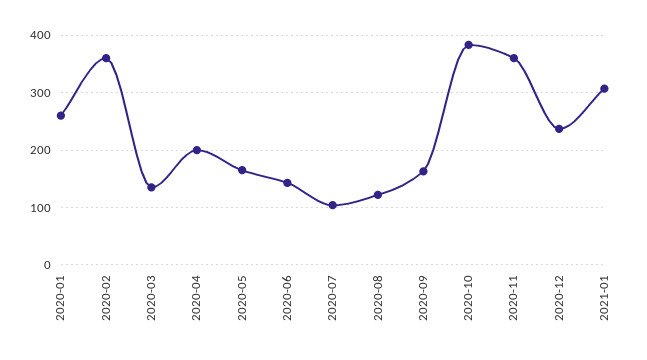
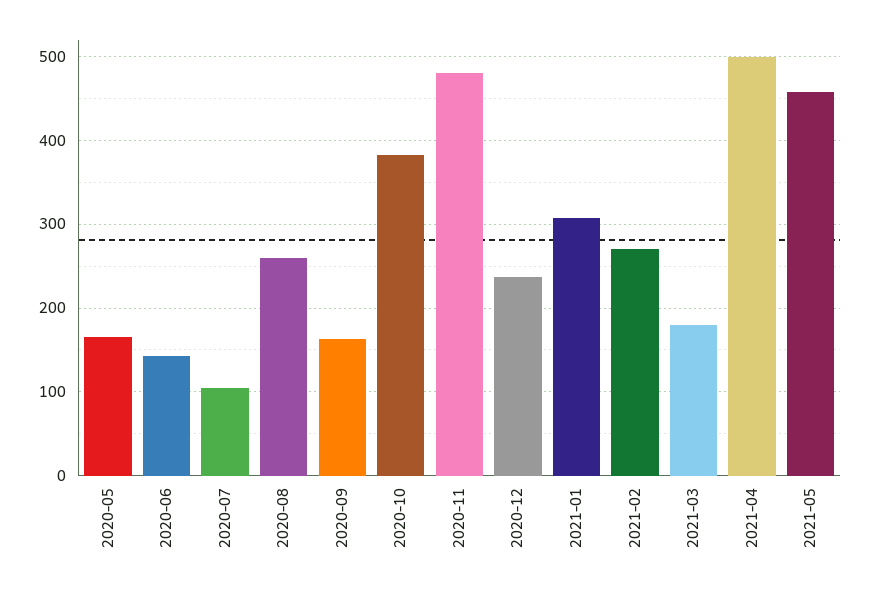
2020-01: 260 -> none
2020-02: 360 -> none
2020-03: 140 -> none
2020-04: 200 -> none
2020-08: 120 -> 260
2020-11: 360 -> 480
2021-02: none -> 270
2021-03: none -> 180
2021-04: none -> 500
2021-05: none -> 460

